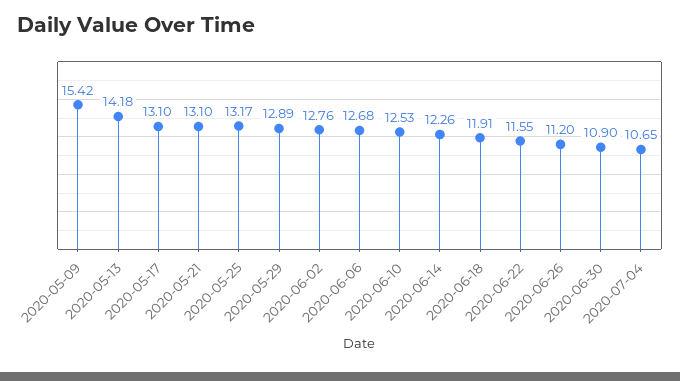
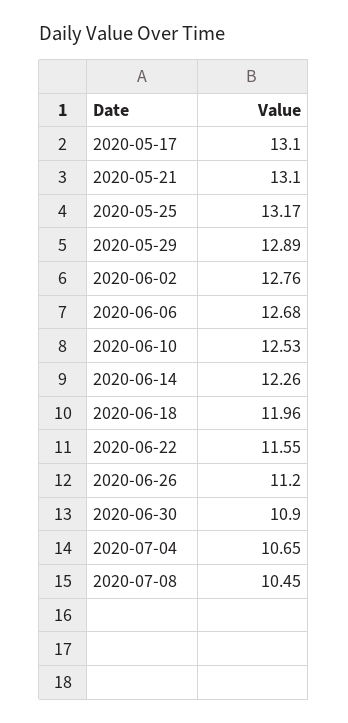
2020-05-09: 15.42 -> none
2020-05-13: 14.18 -> none
2020-06-18: 11.91 -> 11.96
2020-07-08: none -> 10.45

